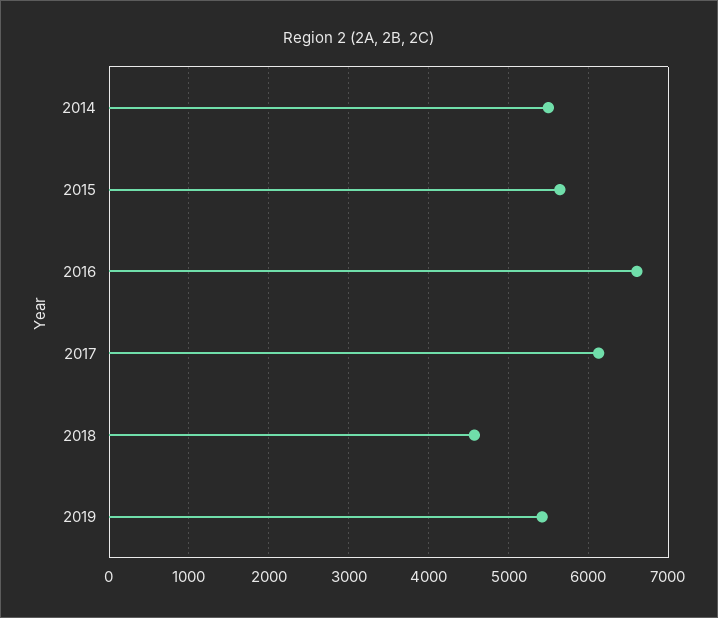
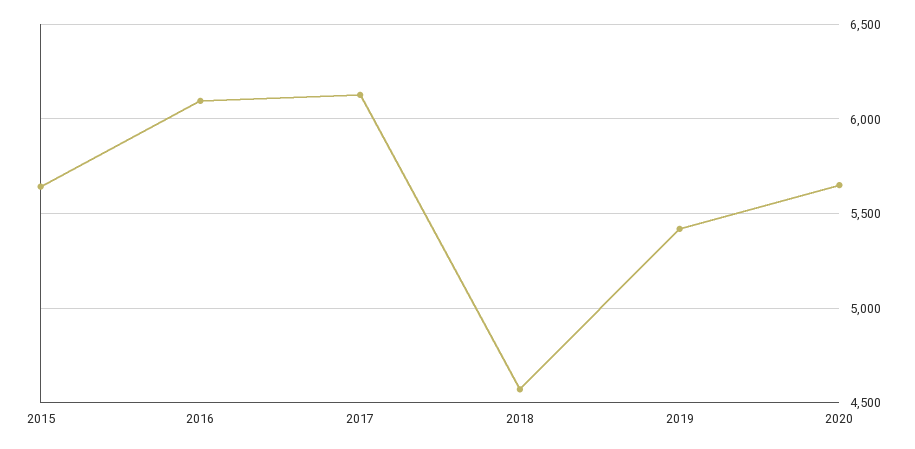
2014: 5500 -> none
2016: 6600 -> 6100
2020: none -> 5650

